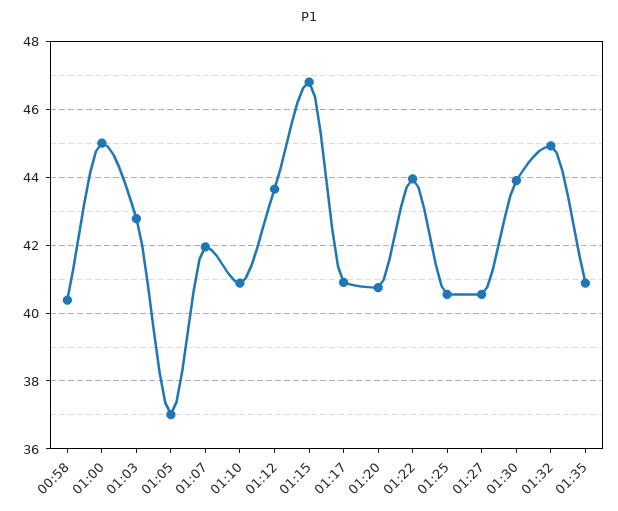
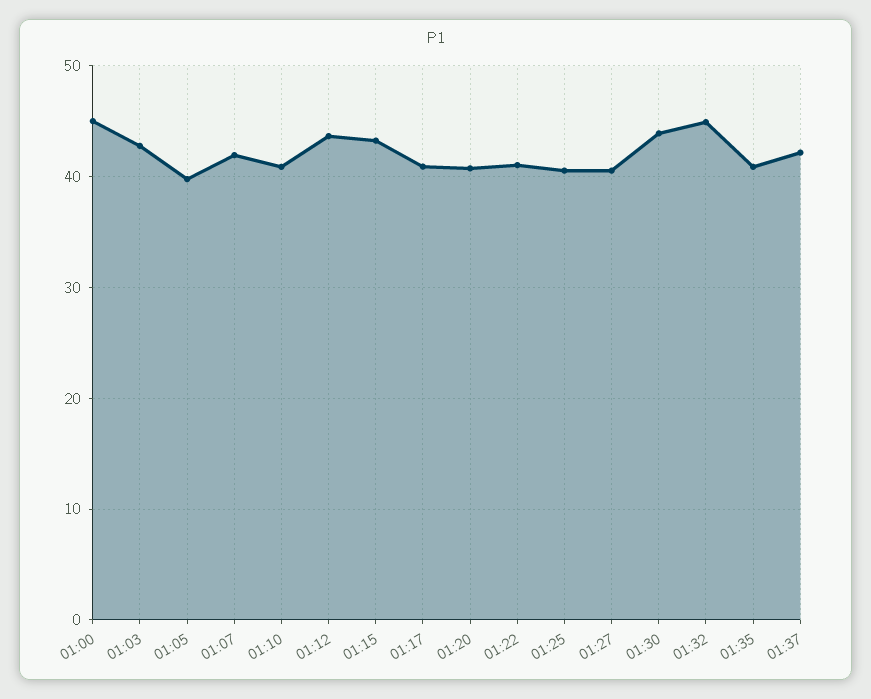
00:58: 40.4 -> none
01:05: 37 -> 40
01:15: 46.8 -> 43
01:22: 44 -> 41
01:37: none -> 42

